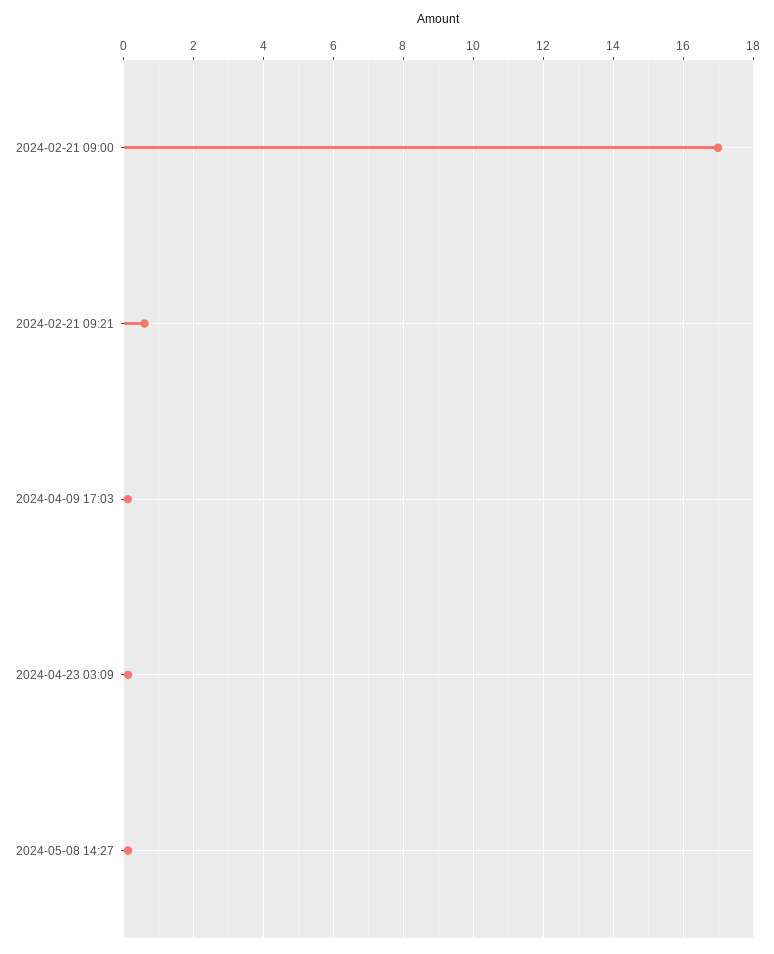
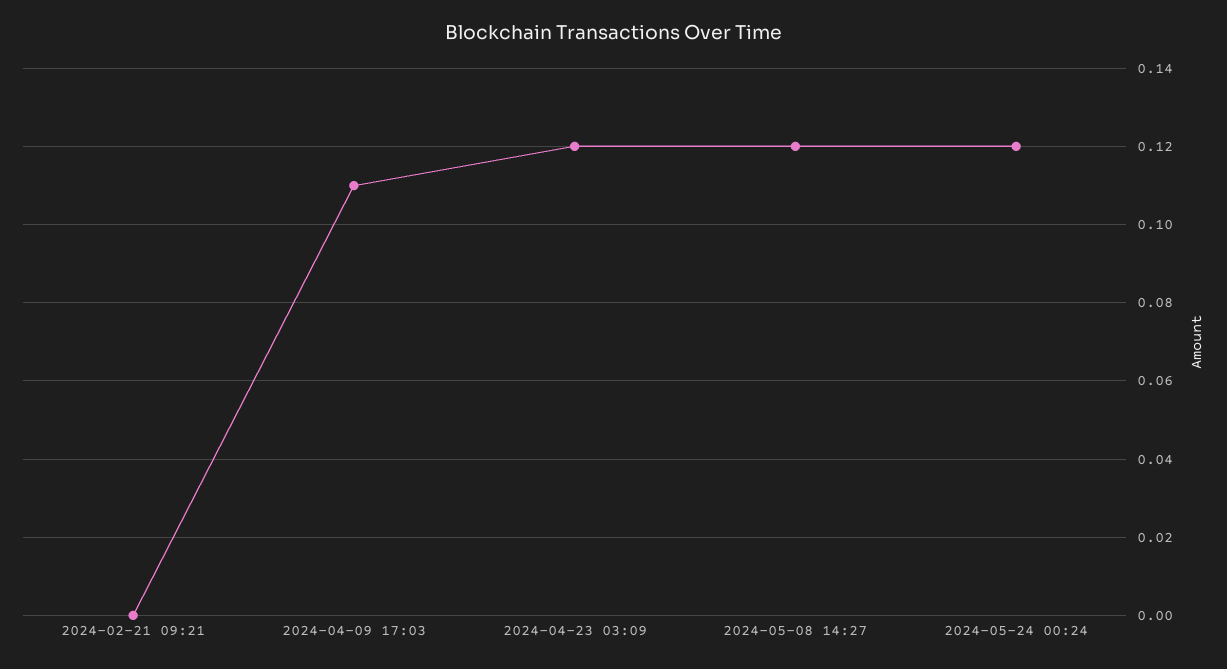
2024-02-21 09:00: 17 -> none
2024-02-21 09:21: 0.6 -> 0
2024-05-24 00:24: none -> 0.12

